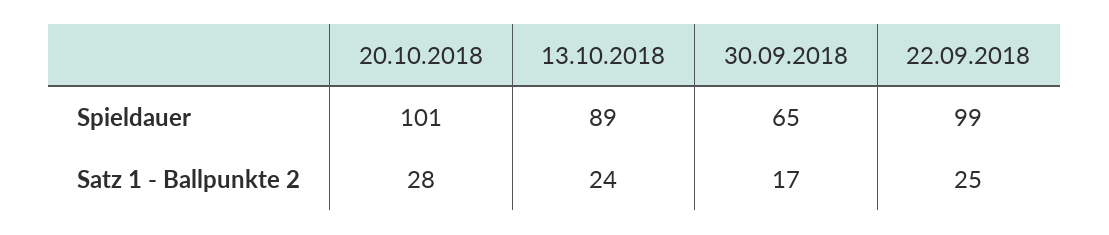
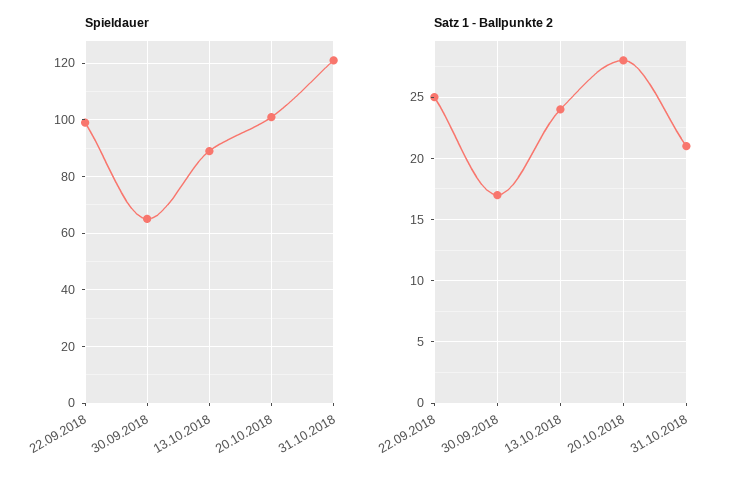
Spieldauer, 31.10.2018: none -> 120
Satz 1 - Ballpunkte 2, 31.10.2018: none -> 21

